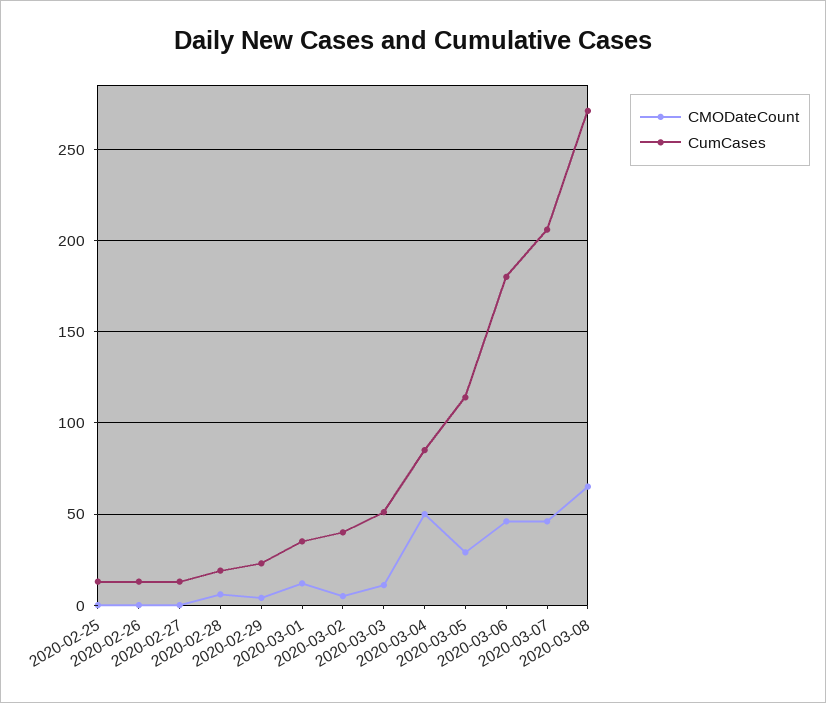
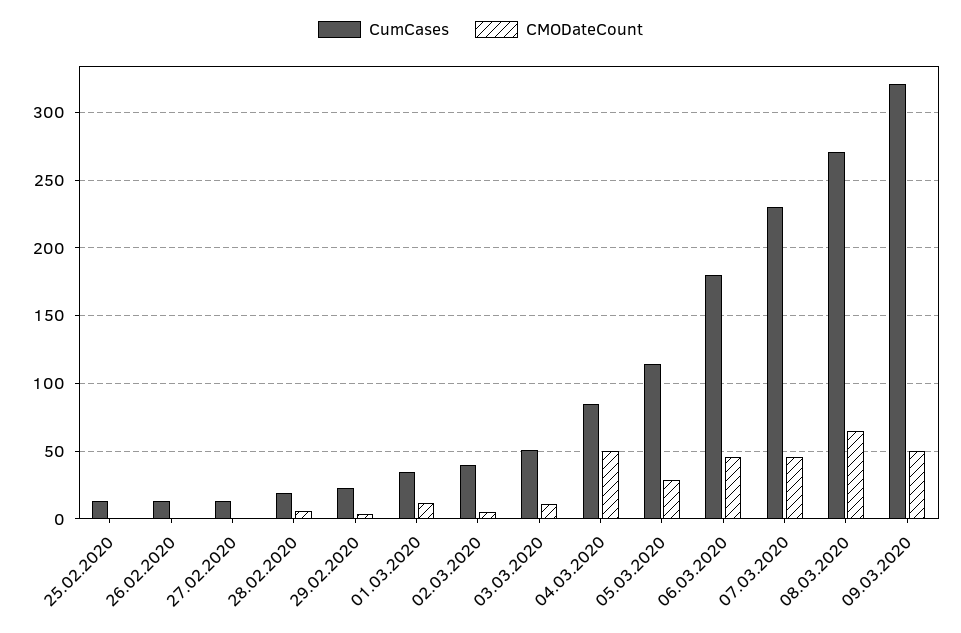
CumCases, 2020-03-07: 205 -> 230
CumCases, 09.03.2020: none -> 320
CMODateCount, 09.03.2020: none -> 50

